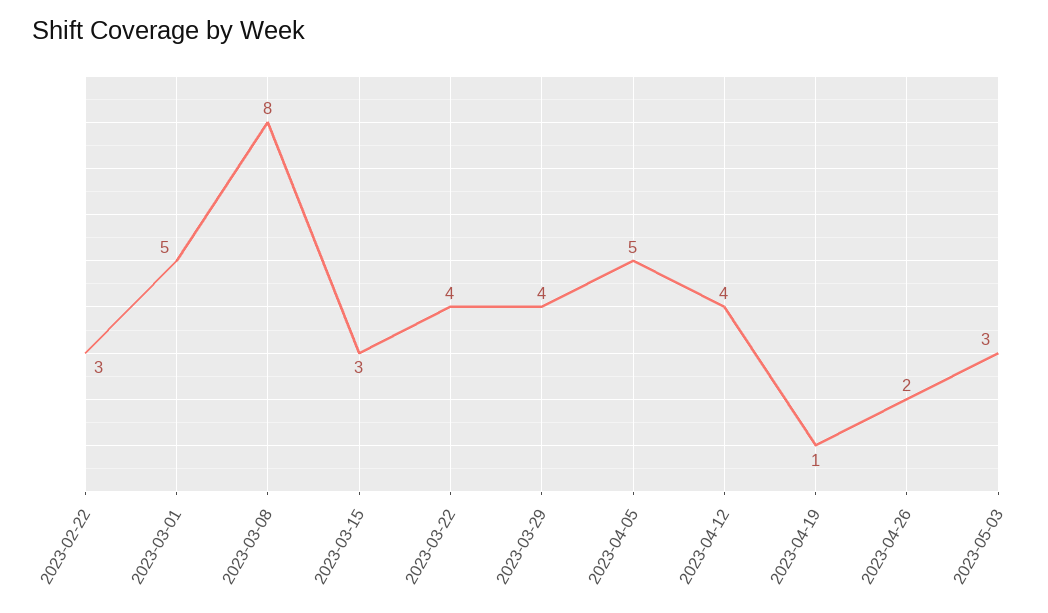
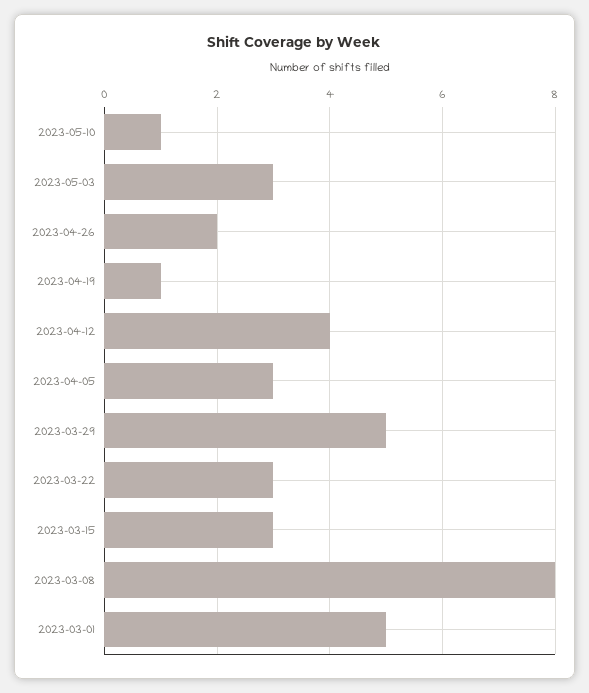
2023-02-22: 3 -> none
2023-03-22: 4 -> 3
2023-03-29: 4 -> 5
2023-04-05: 5 -> 3
2023-05-10: none -> 1

